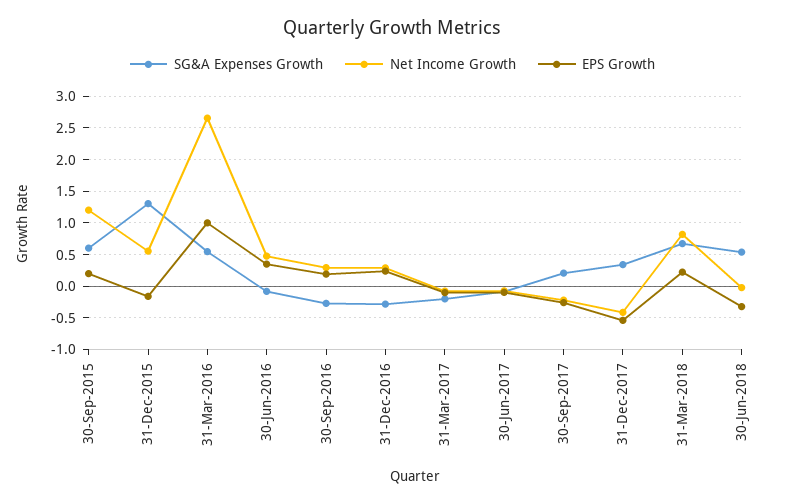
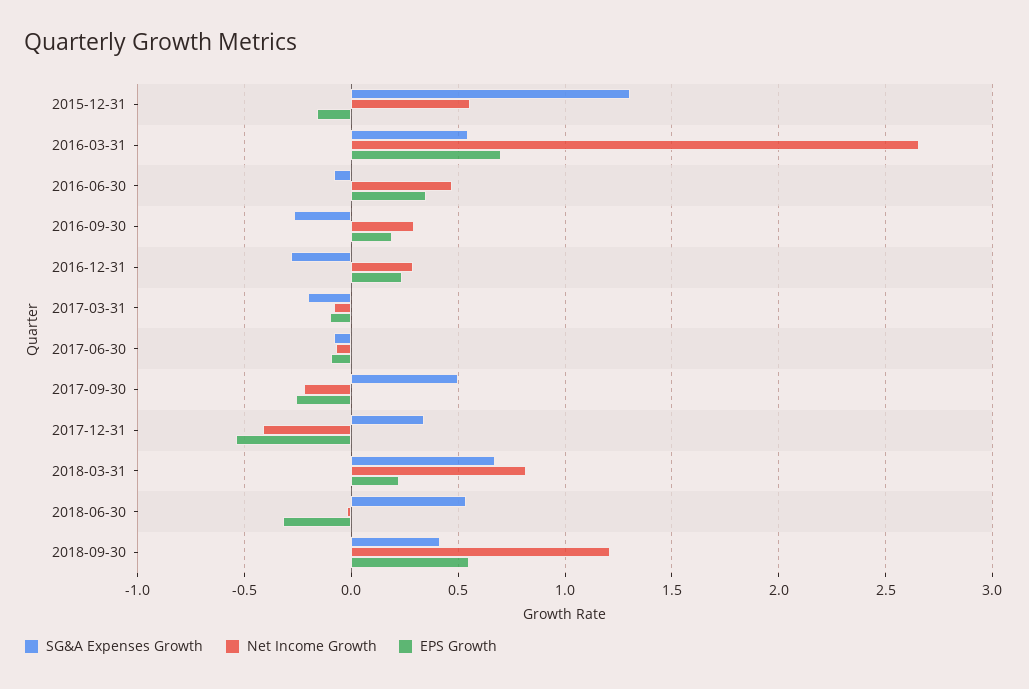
SG&A Expenses Growth, 30-Sep-2015: 0.6 -> none
Net Income Growth, 30-Sep-2015: 1.2 -> none
EPS Growth, 30-Sep-2015: 0.2 -> none
EPS Growth, 31-Mar-2016: 1 -> 0.7
SG&A Expenses Growth, 30-Sep-2017: 0.2 -> 0.5
SG&A Expenses Growth, 2018-09-30: none -> 0.4
Net Income Growth, 2018-09-30: none -> 1.2
EPS Growth, 2018-09-30: none -> 0.55

